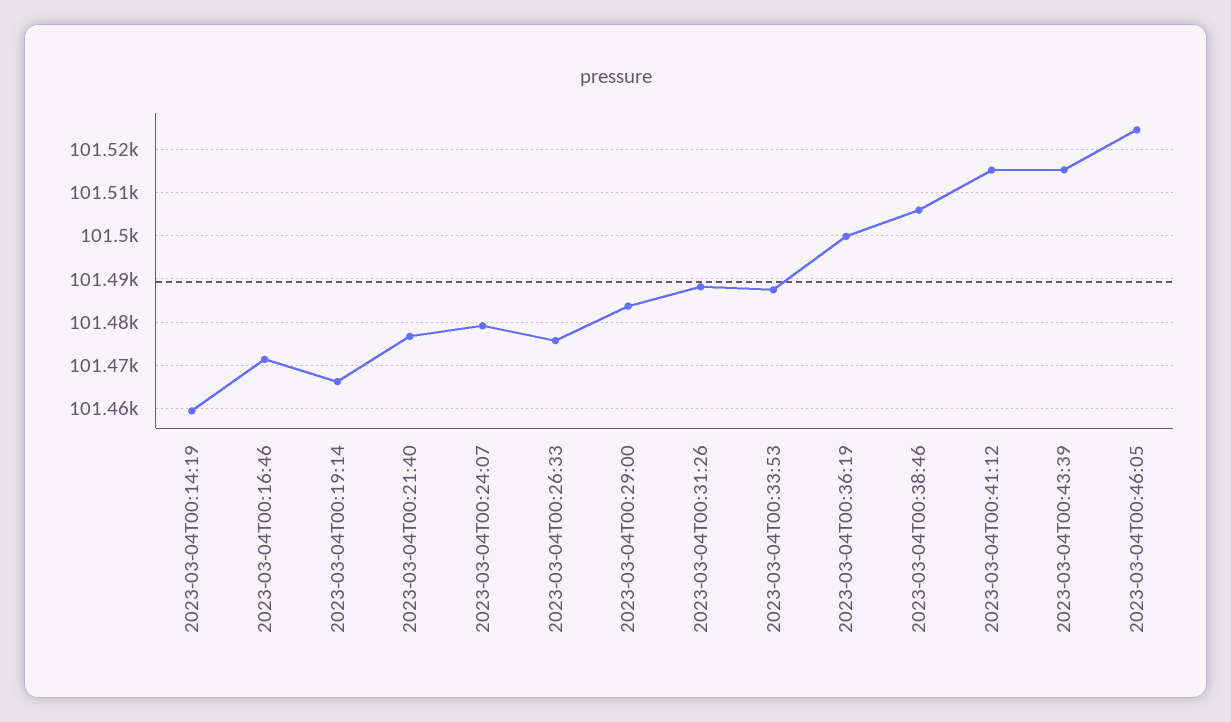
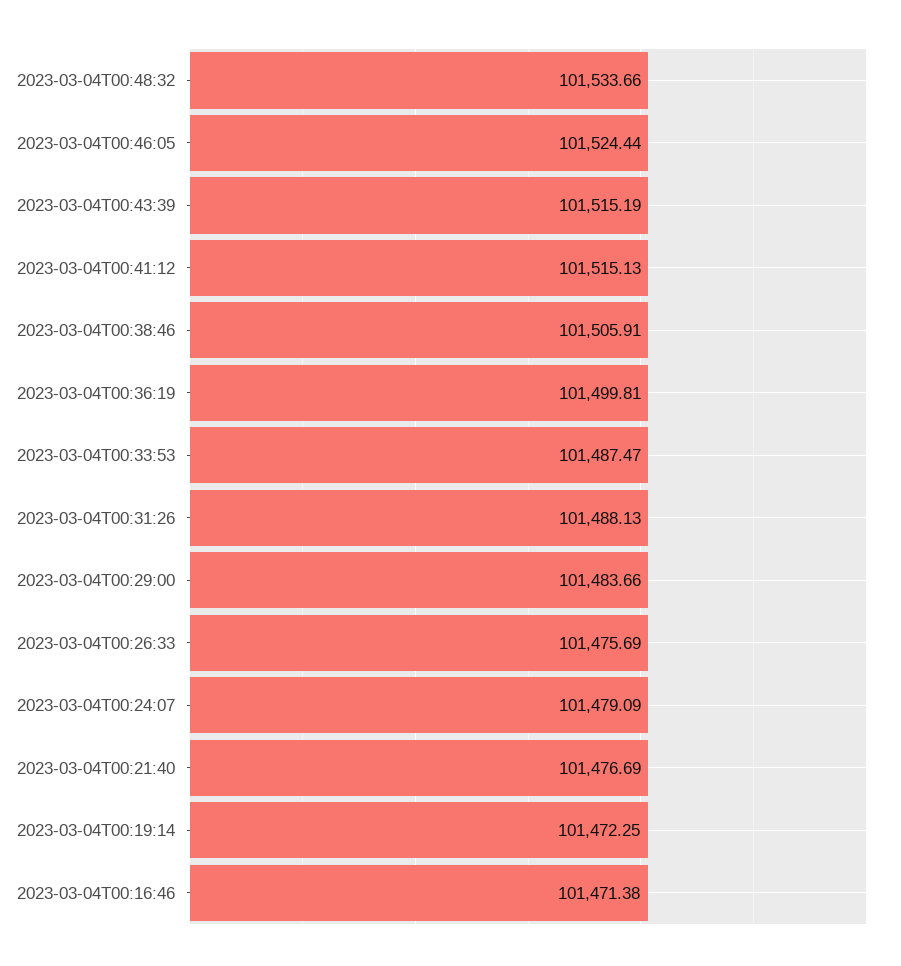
2023-03-04T00:14:19: 101460 -> none
2023-03-04T00:19:14: 101466 -> 101472.25
2023-03-04T00:48:32: none -> 101533.66

